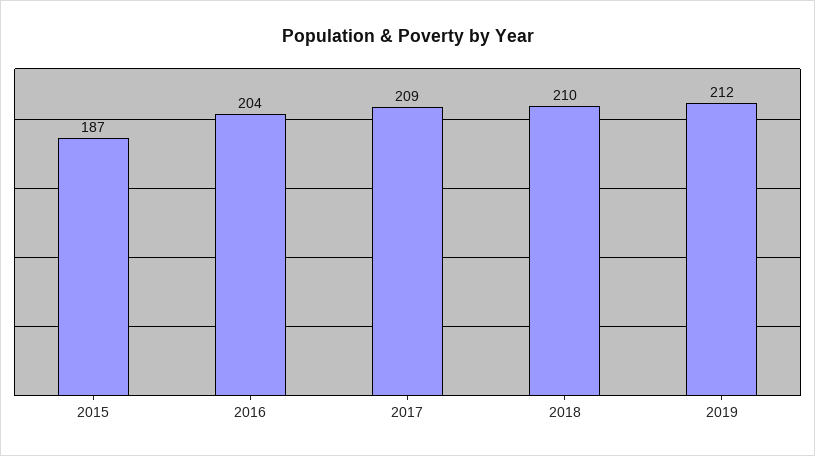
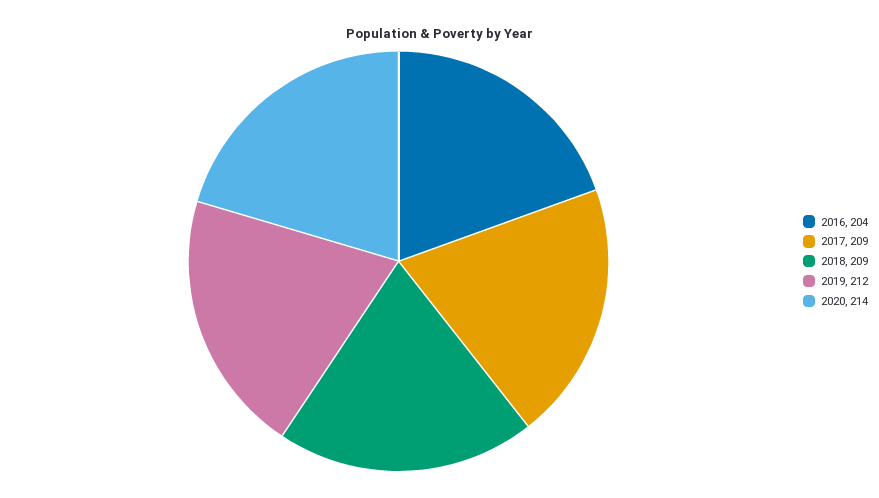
2015: 187 -> none
2018: 210 -> 209
2020: none -> 214

